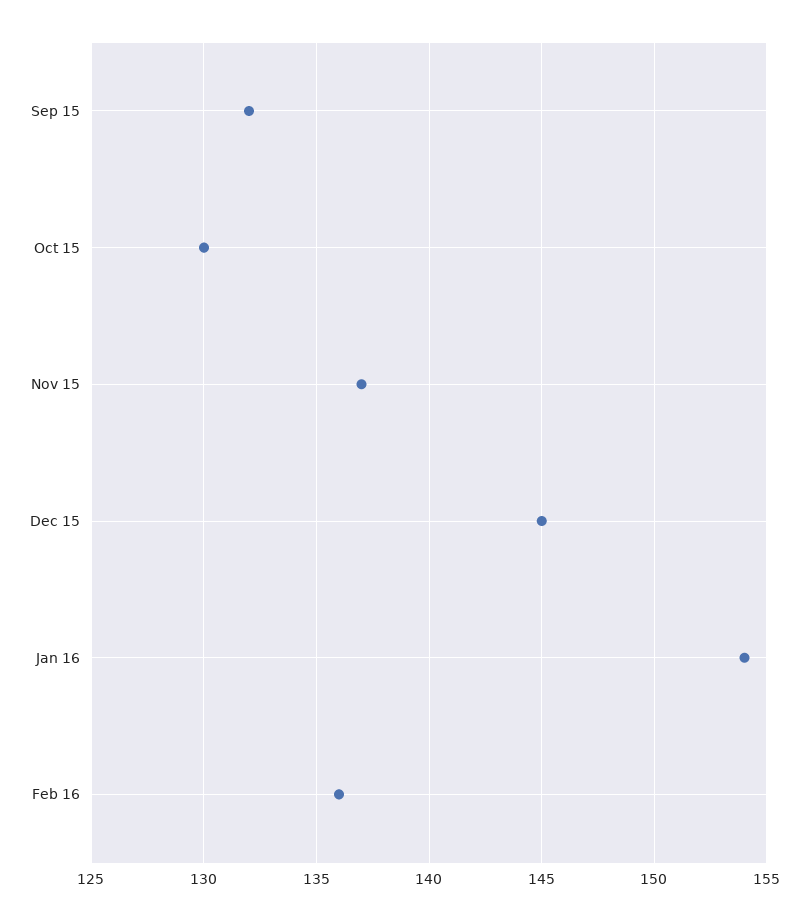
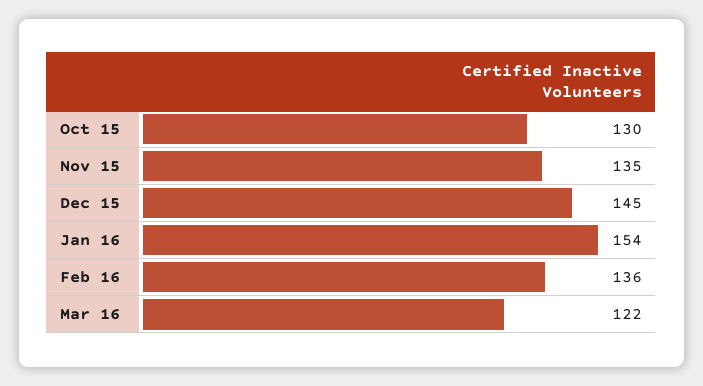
Sep 15: 132 -> none
Nov 15: 137 -> 135
Mar 16: none -> 122

